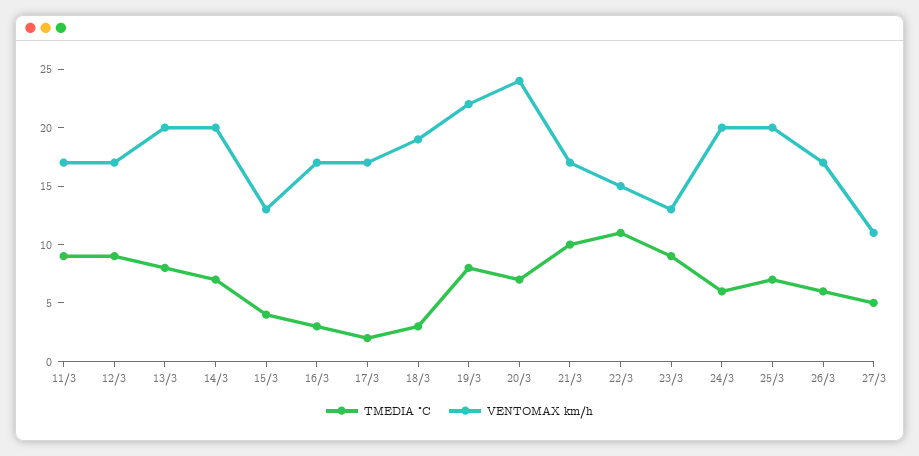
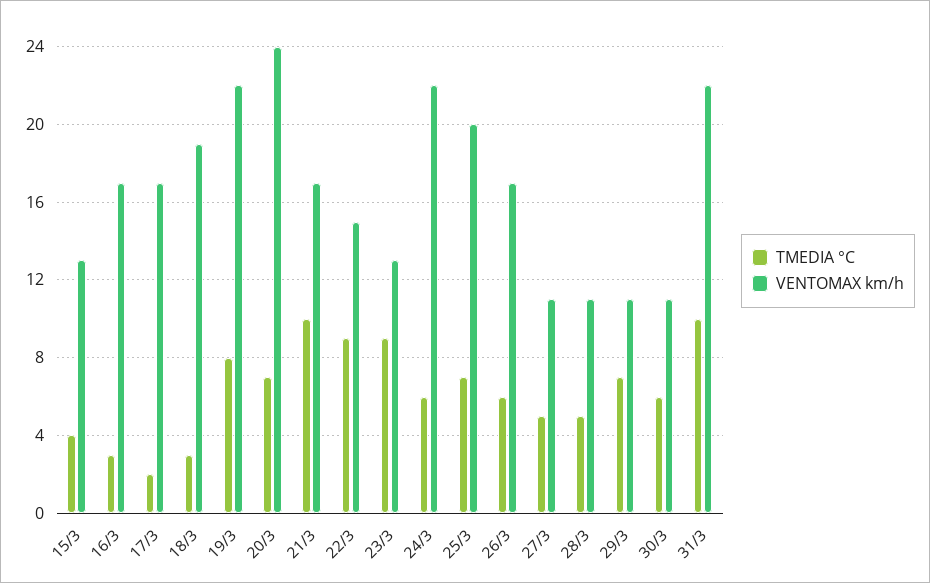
TMEDIA °C, 11/3: 9 -> none
VENTOMAX km/h, 11/3: 17 -> none
TMEDIA °C, 12/3: 9 -> none
VENTOMAX km/h, 12/3: 17 -> none
TMEDIA °C, 13/3: 8 -> none
VENTOMAX km/h, 13/3: 20 -> none
TMEDIA °C, 14/3: 7 -> none
VENTOMAX km/h, 14/3: 20 -> none
TMEDIA °C, 22/3: 11 -> 9
VENTOMAX km/h, 24/3: 20 -> 22
TMEDIA °C, 28/3: none -> 5
VENTOMAX km/h, 28/3: none -> 11
TMEDIA °C, 29/3: none -> 7
VENTOMAX km/h, 29/3: none -> 11
TMEDIA °C, 30/3: none -> 6
VENTOMAX km/h, 30/3: none -> 11
TMEDIA °C, 31/3: none -> 10
VENTOMAX km/h, 31/3: none -> 22

